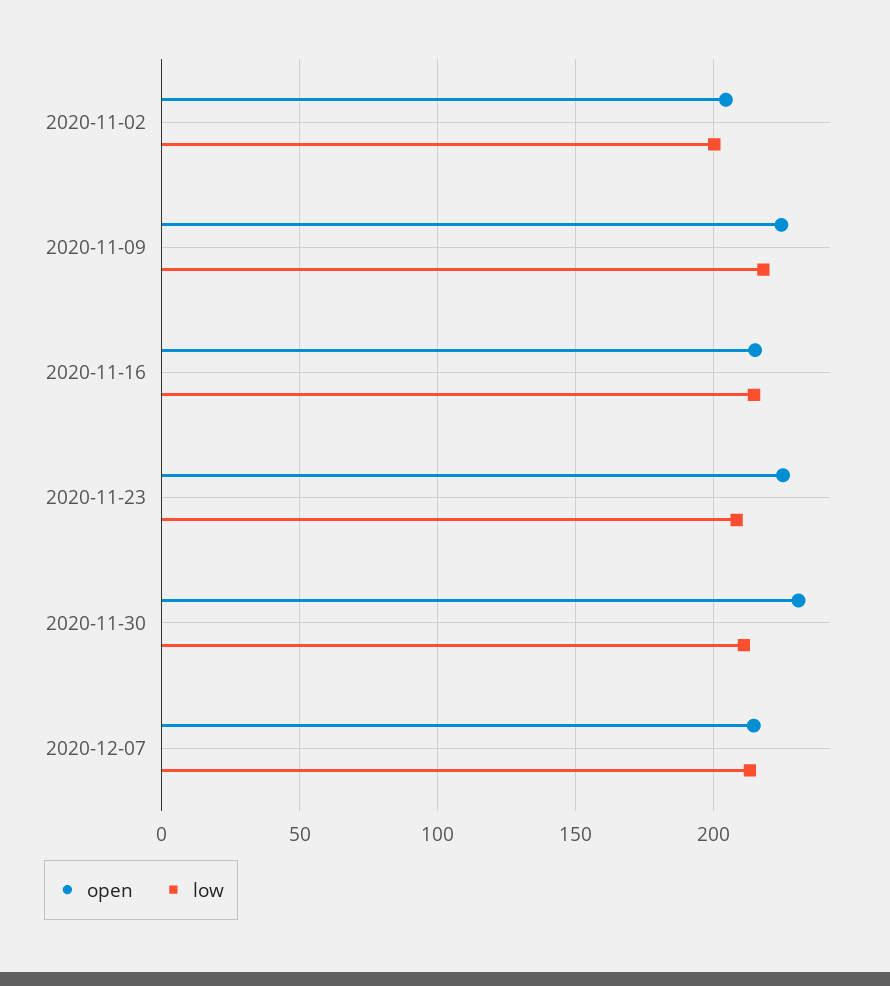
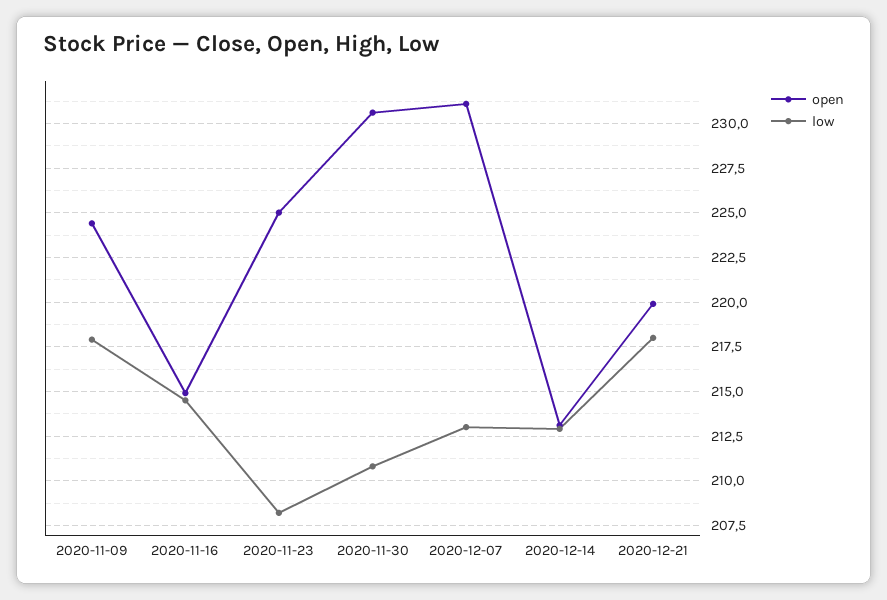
open, 2020-11-02: 205 -> none
low, 2020-11-02: 200 -> none
open, 2020-12-07: 215 -> 231
open, 2020-12-14: none -> 213
low, 2020-12-14: none -> 213
open, 2020-12-21: none -> 220
low, 2020-12-21: none -> 218

